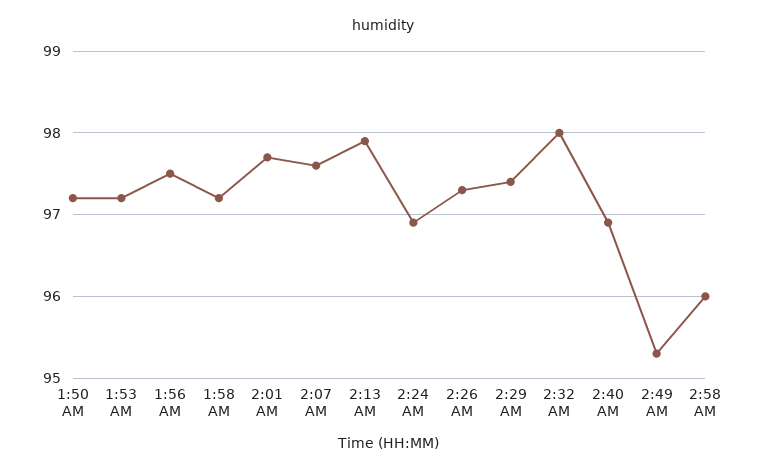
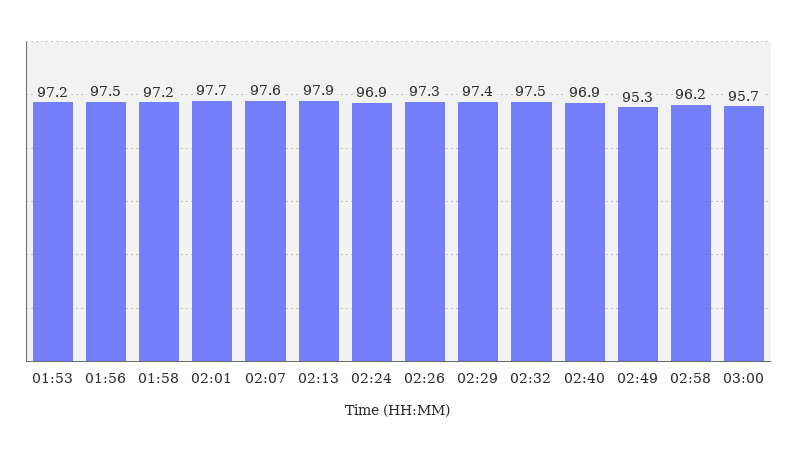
1:50 AM: 97.2 -> none
2:32 AM: 98 -> 97.5
2:58 AM: 96 -> 96.2
03:00: none -> 95.7

